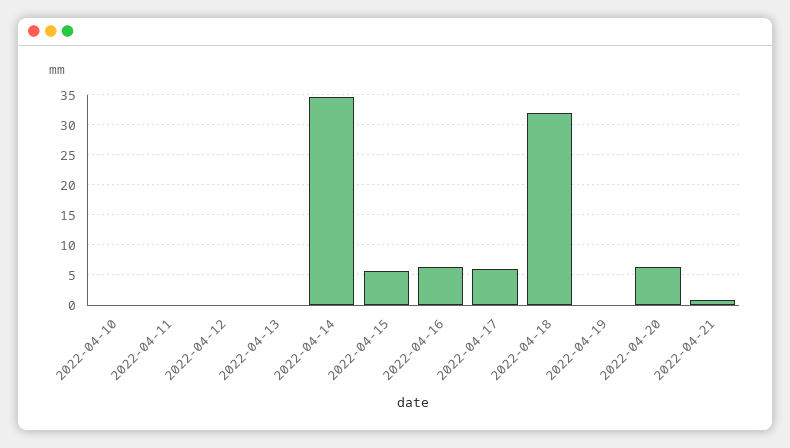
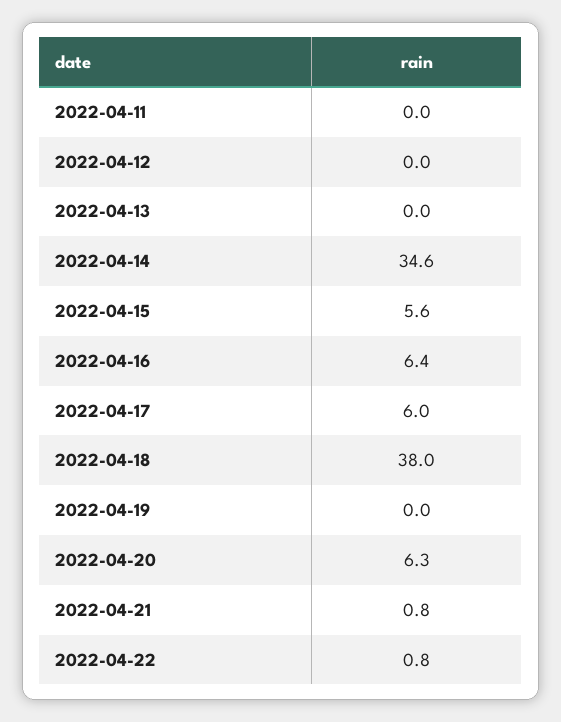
2022-04-10: 0 -> none
2022-04-18: 32 -> 38
2022-04-22: none -> 0.8

